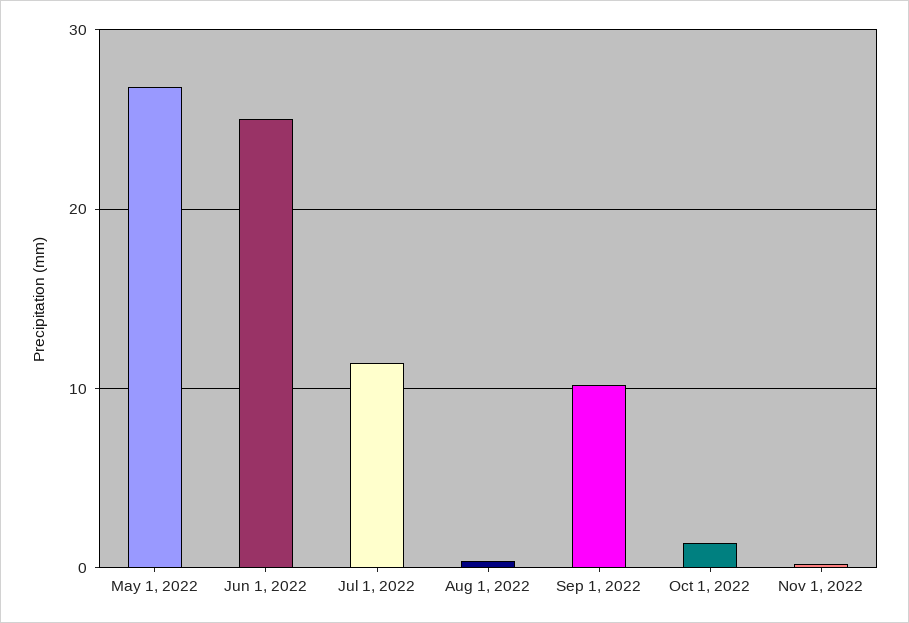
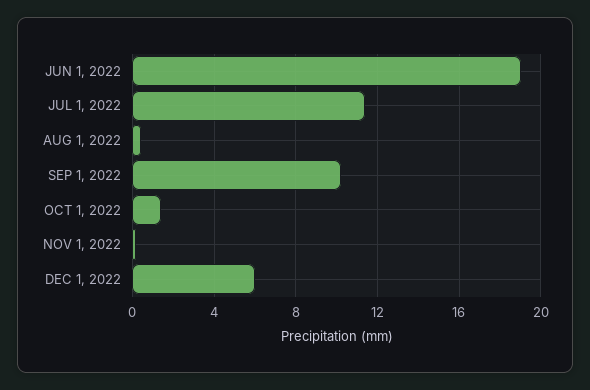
May 1, 2022: 27 -> none
Jun 1, 2022: 25 -> 19
DEC 1, 2022: none -> 6

